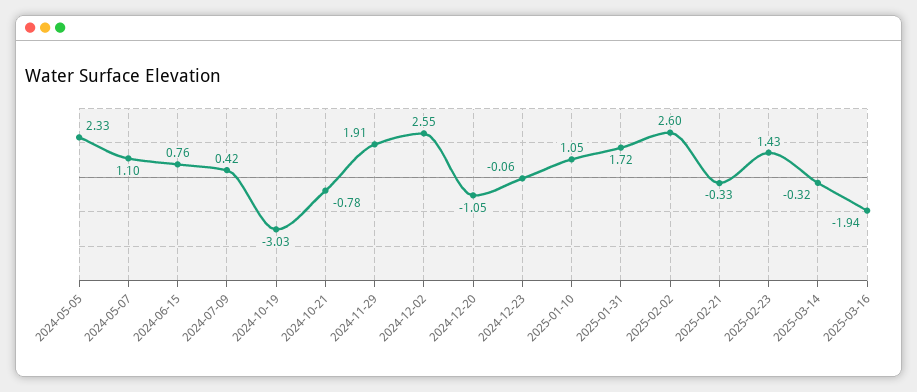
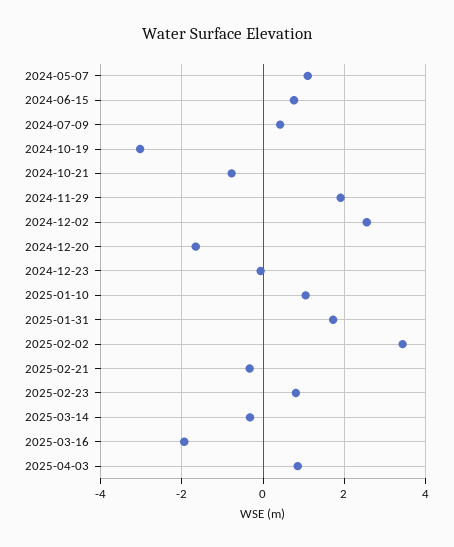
2024-05-05: 2.33 -> none
2024-12-20: -1.05 -> -1.6
2025-02-02: 2.6 -> 3.4
2025-02-23: 1.43 -> 0.8
2025-04-03: none -> 0.8

